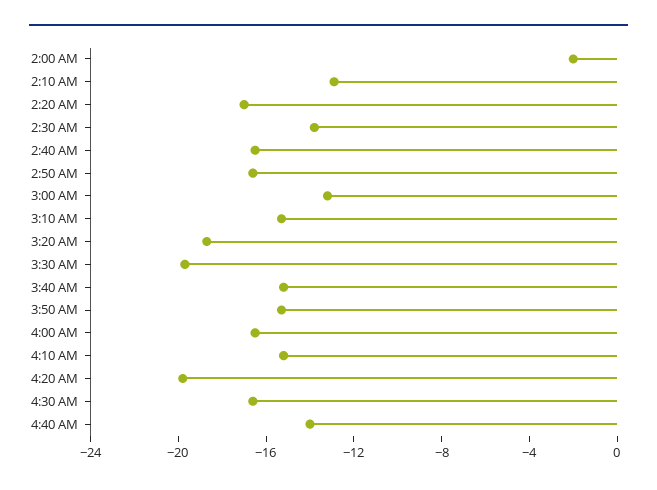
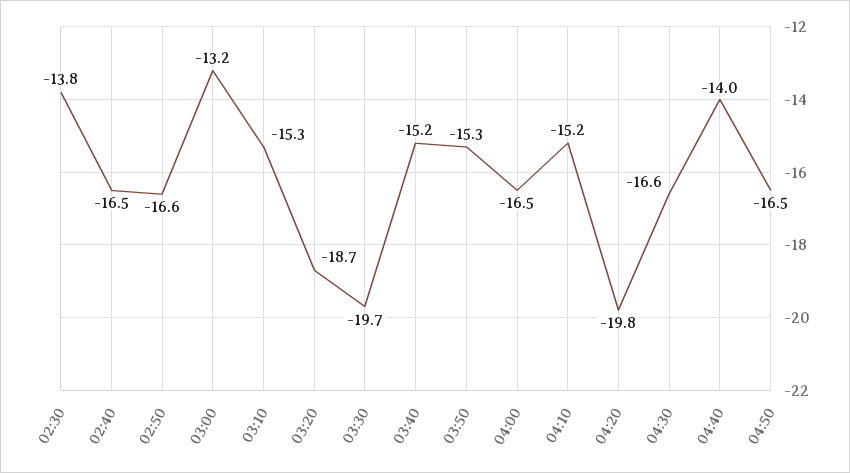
2:00 AM: -2 -> none
2:10 AM: -13 -> none
2:20 AM: -17 -> none
04:50: none -> -16.5

